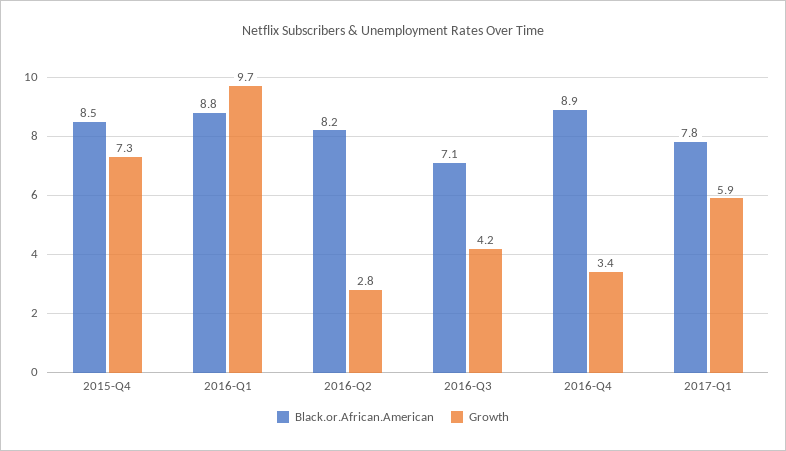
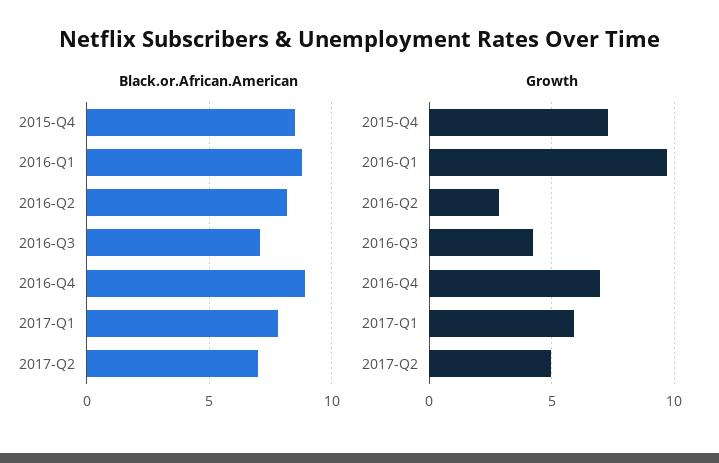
Growth, 2016-Q4: 3.4 -> 7
Black.or.African.American, 2017-Q2: none -> 7
Growth, 2017-Q2: none -> 5

